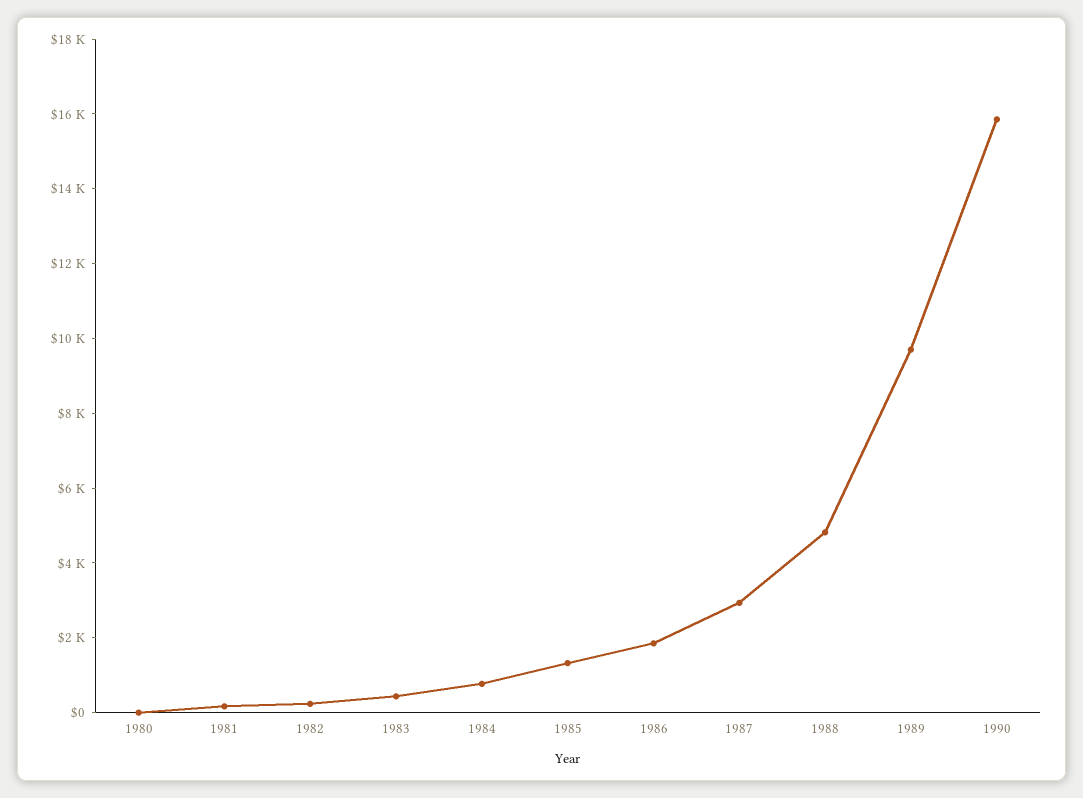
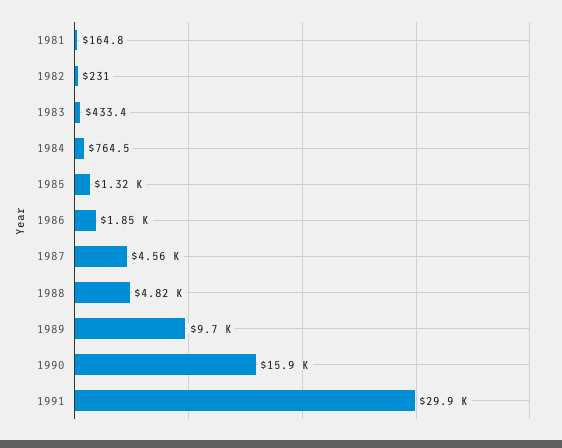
1980: 0 -> none
1987: 3000 -> 4560
1991: none -> 29900

